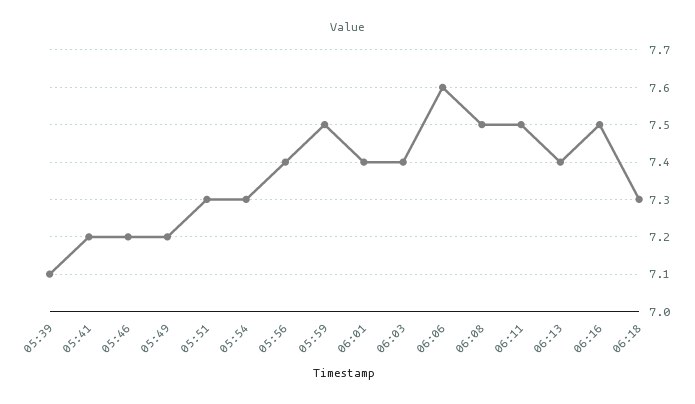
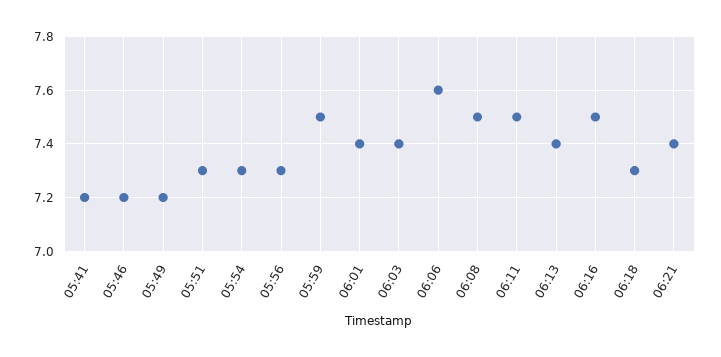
05:39: 7.1 -> none
05:56: 7.4 -> 7.3
06:21: none -> 7.4

